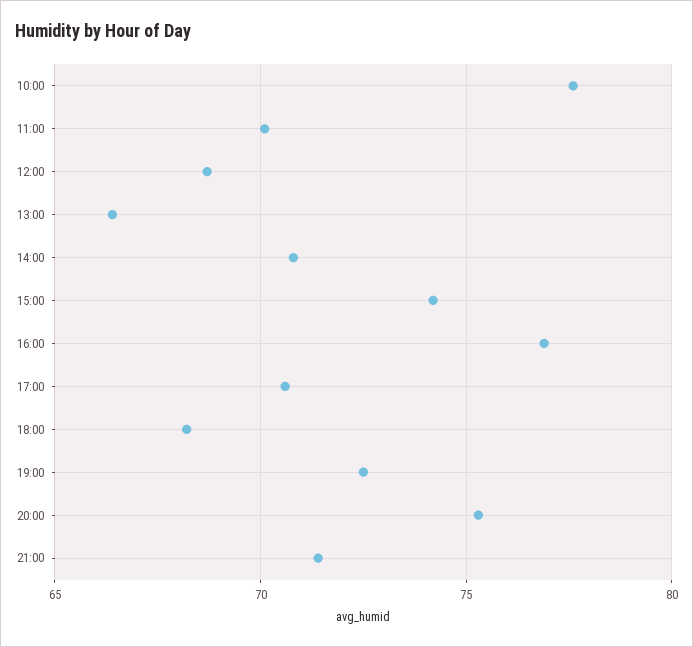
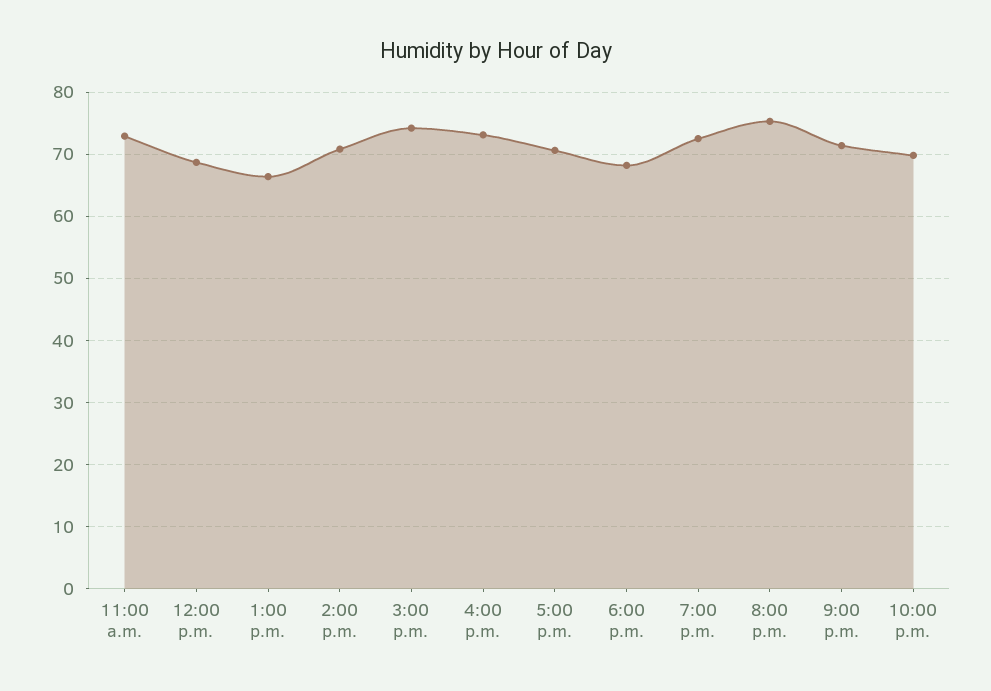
10:00: 77.5 -> none
11:00: 70 -> 73
16:00: 77 -> 73
10:00 p.m.: none -> 70

